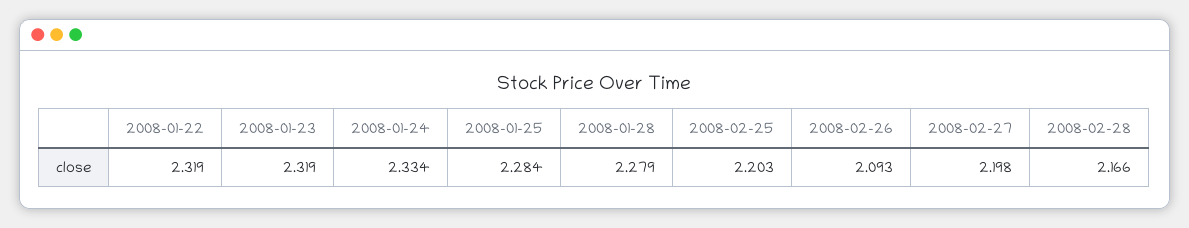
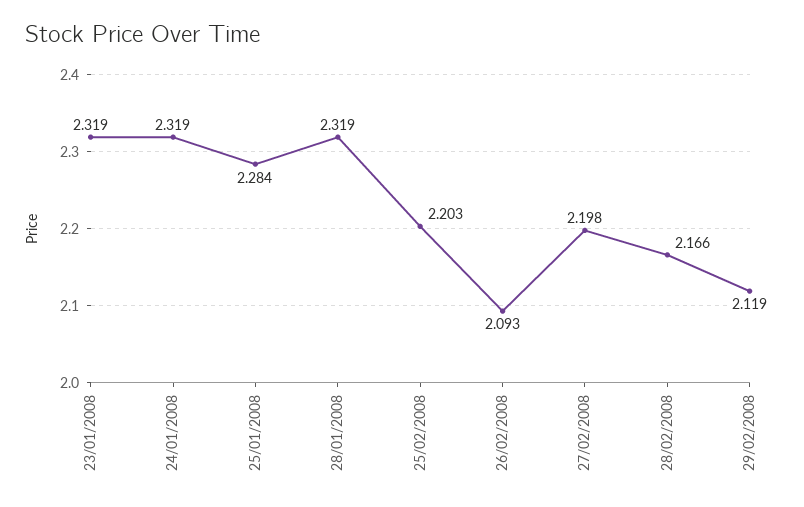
2008-01-22: 2.319 -> none
2008-01-24: 2.334 -> 2.319
2008-01-28: 2.279 -> 2.319
29/02/2008: none -> 2.119

